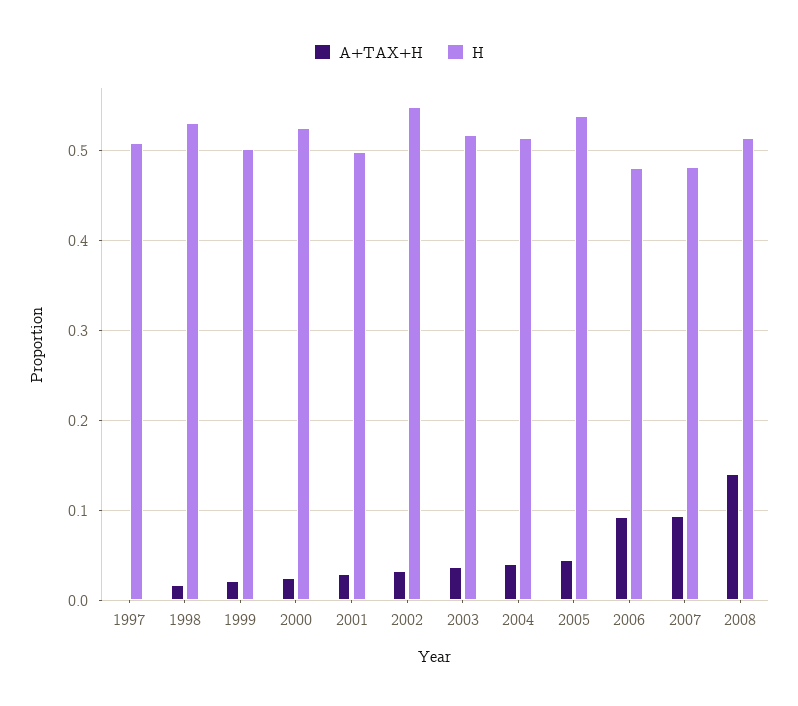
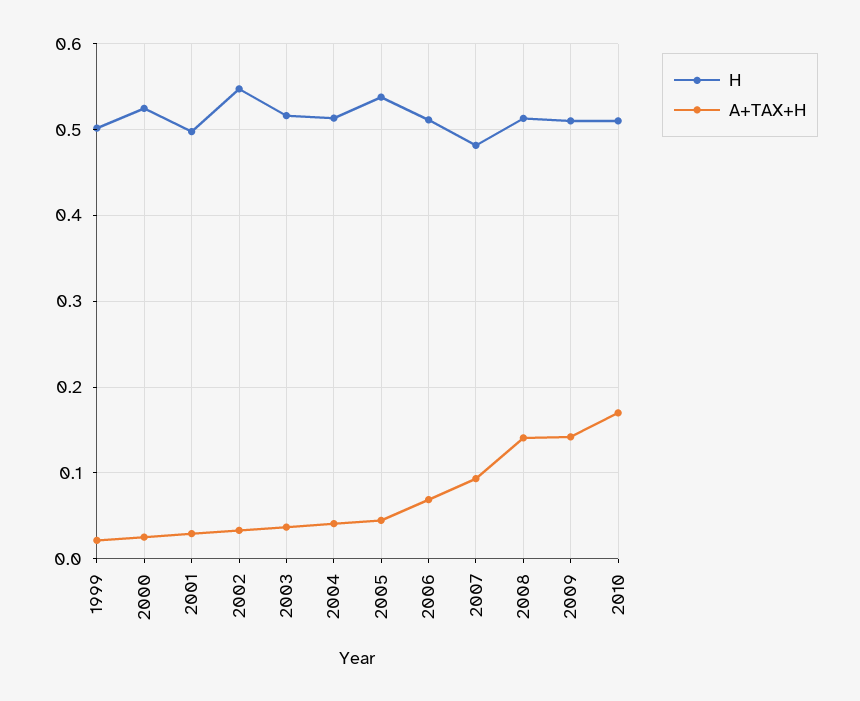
A+TAX+H, 1997: 0 -> none
H, 1997: 0.51 -> none
A+TAX+H, 1998: 0.02 -> none
H, 1998: 0.53 -> none
A+TAX+H, 2006: 0.09 -> 0.07
H, 2006: 0.48 -> 0.51
H, 2009: none -> 0.51
A+TAX+H, 2009: none -> 0.14
H, 2010: none -> 0.51
A+TAX+H, 2010: none -> 0.17

